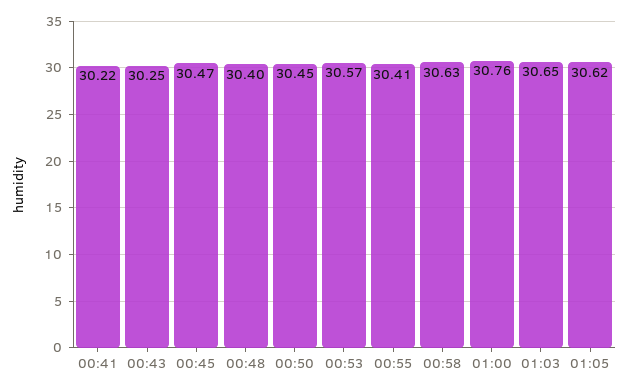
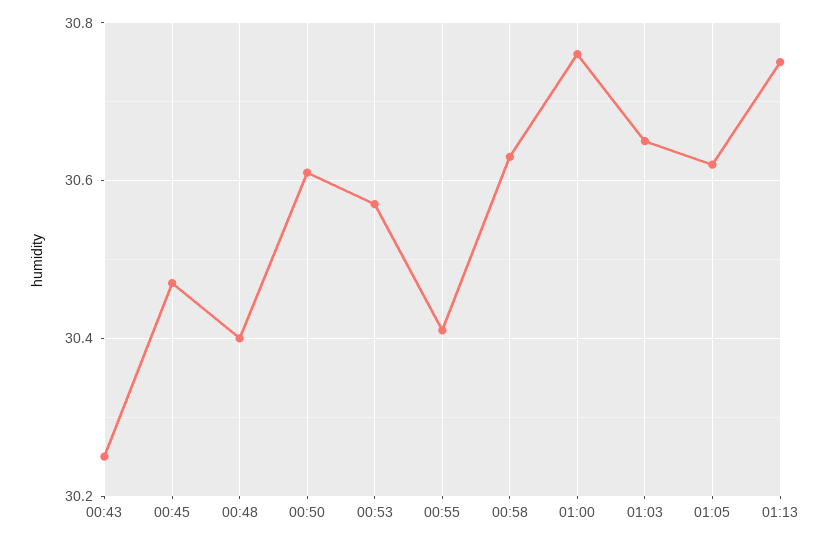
00:41: 30.22 -> none
00:50: 30.45 -> 30.6
01:13: none -> 30.75

